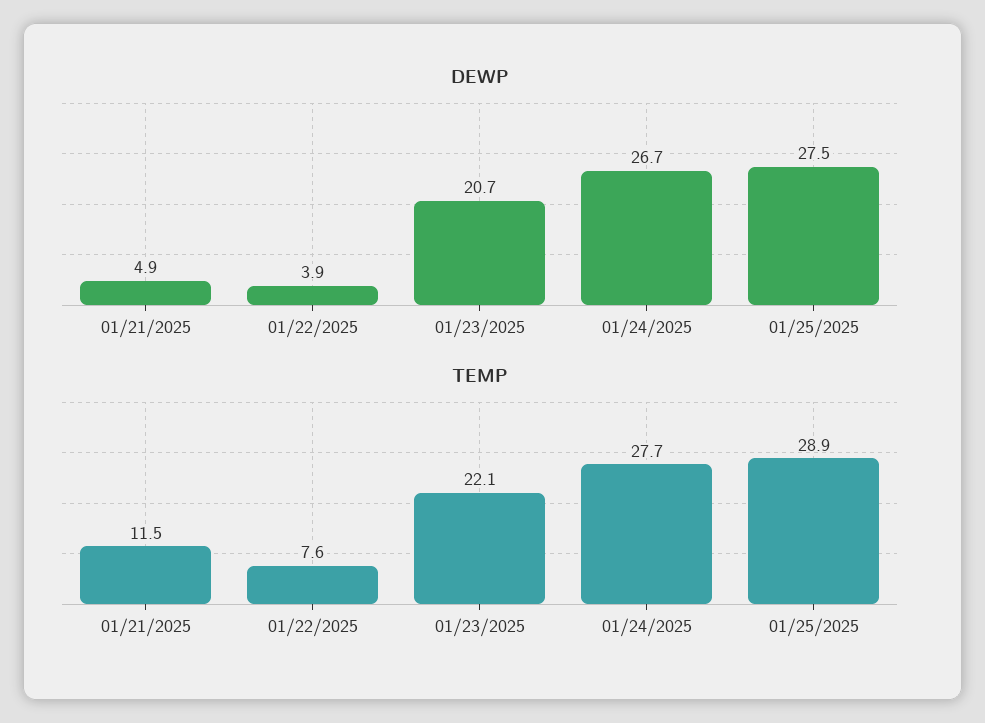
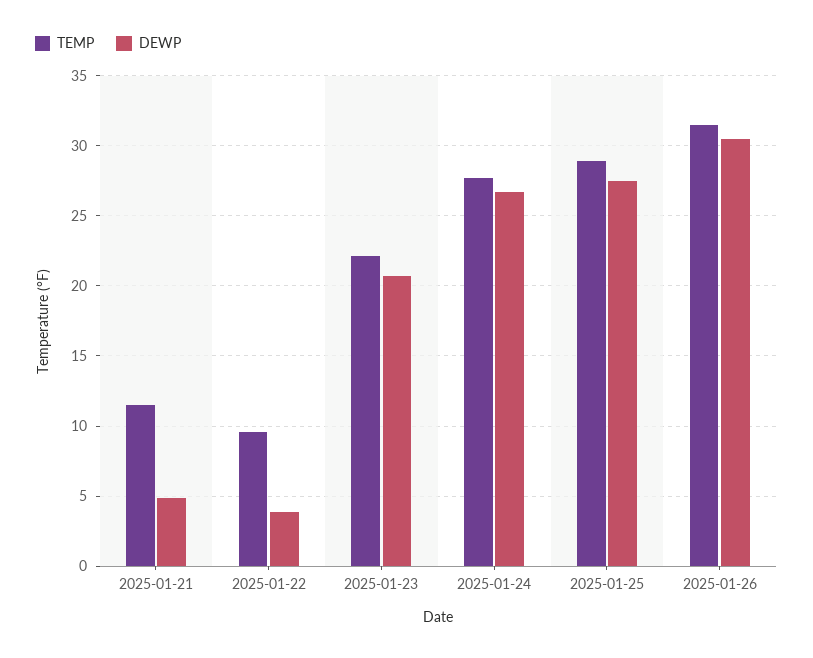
TEMP, 01/22/2025: 7.6 -> 9.5
TEMP, 2025-01-26: none -> 31.5
DEWP, 2025-01-26: none -> 30.5

